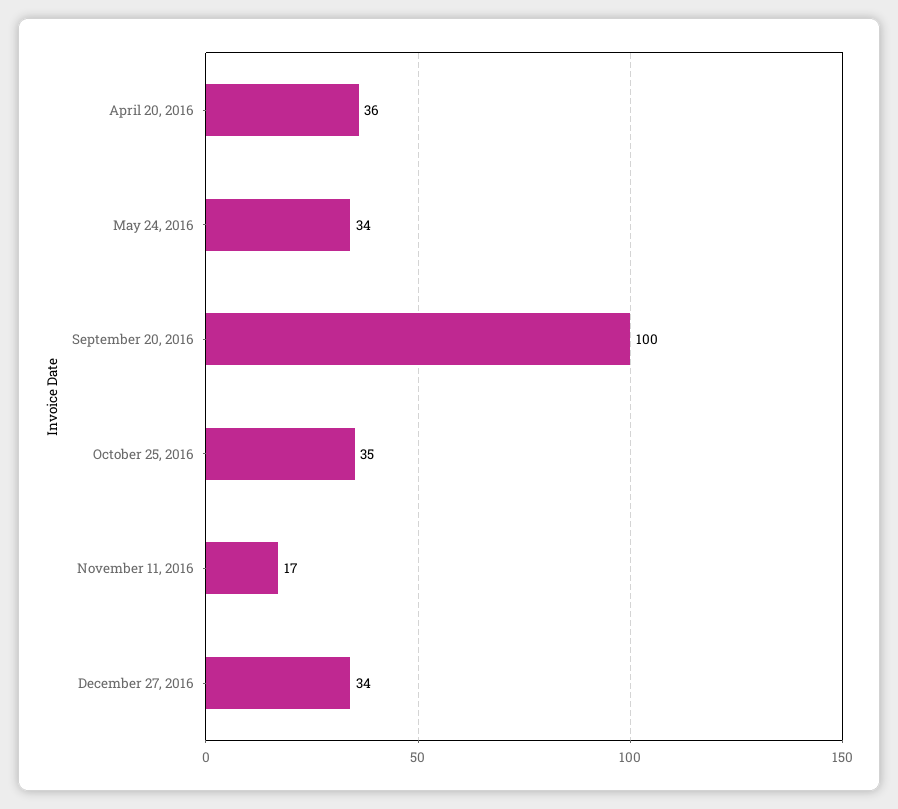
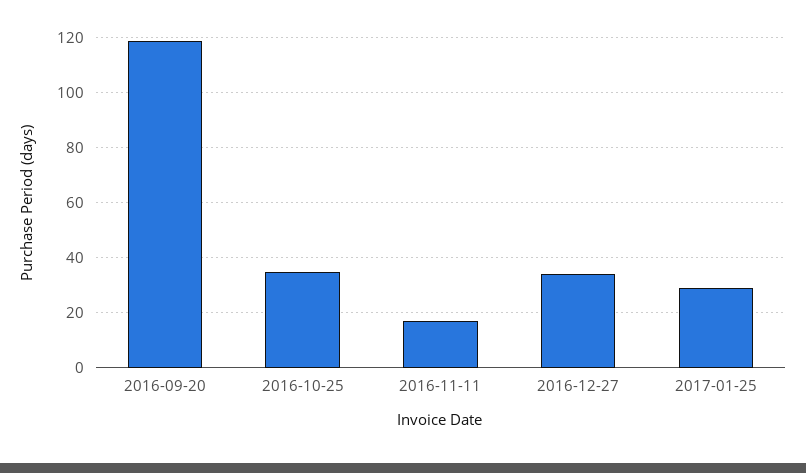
April 20, 2016: 36 -> none
May 24, 2016: 34 -> none
September 20, 2016: 100 -> 120
2017-01-25: none -> 30

